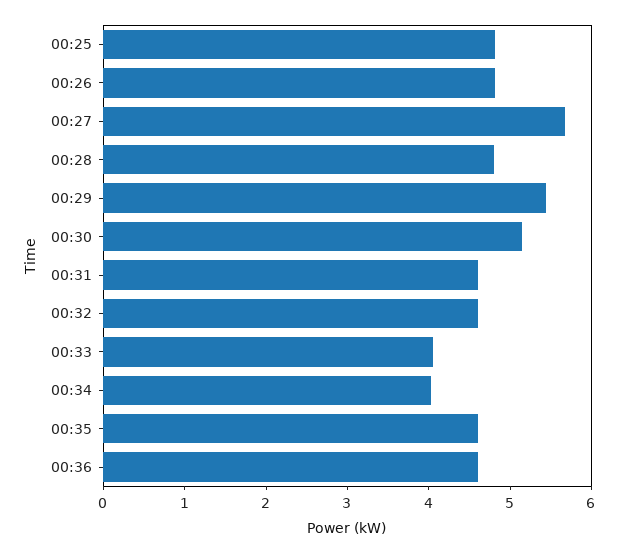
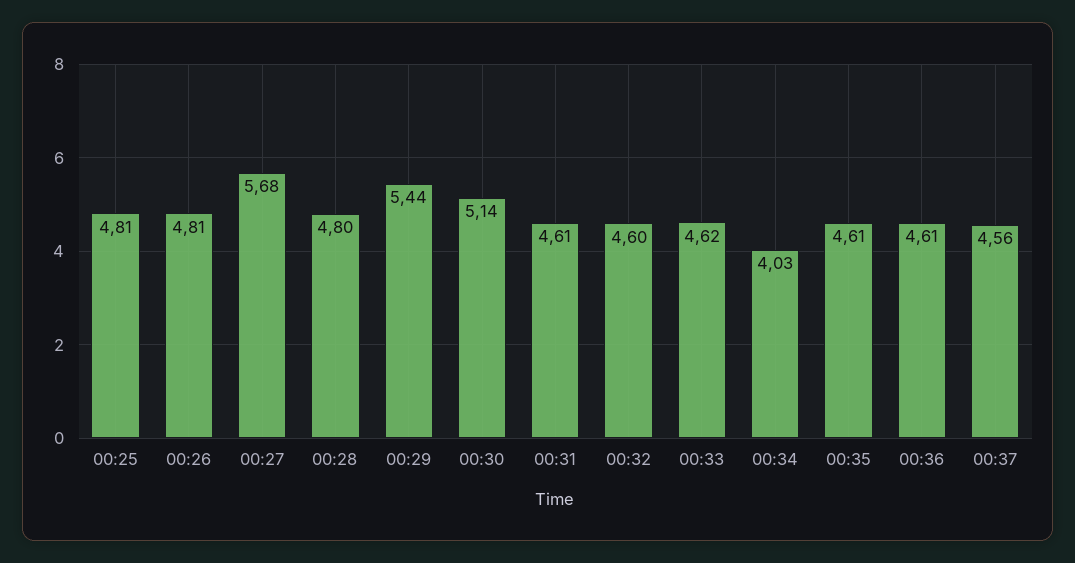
00:33: 4 -> 4.62
00:37: none -> 4.56

